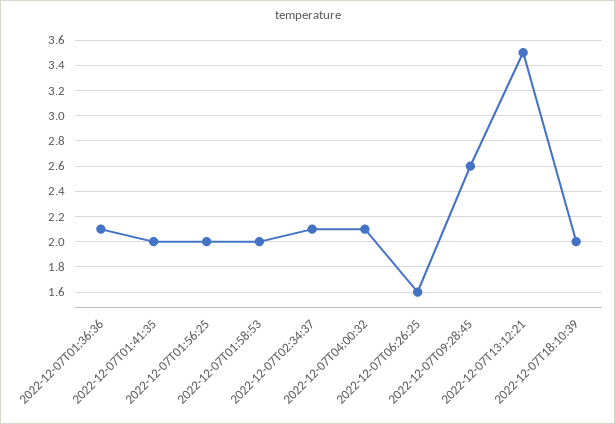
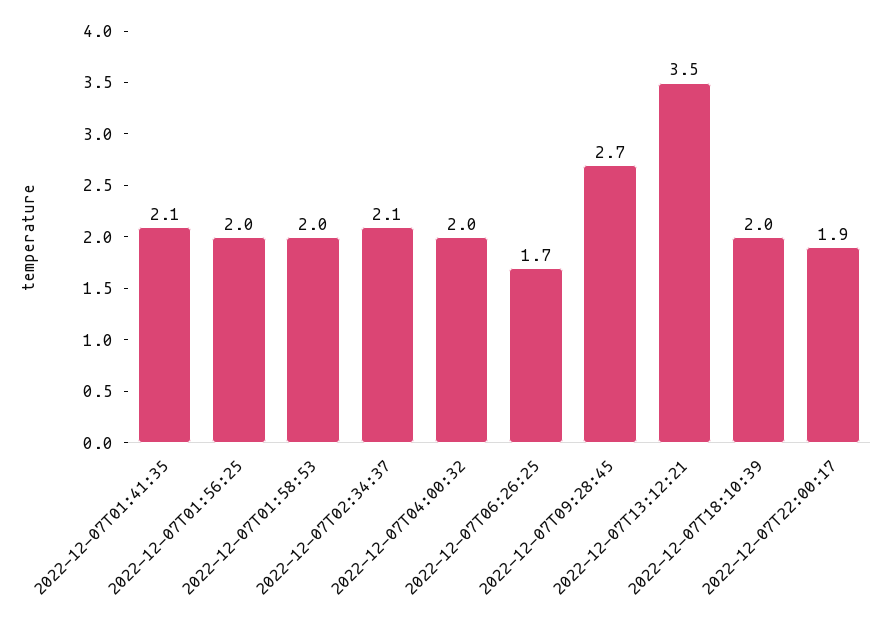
2022-12-07T01:36:36: 2.1 -> none
2022-12-07T01:41:35: 2 -> 2.1
2022-12-07T04:00:32: 2.1 -> 2
2022-12-07T06:26:25: 1.6 -> 1.7
2022-12-07T09:28:45: 2.6 -> 2.7
2022-12-07T22:00:17: none -> 1.9

